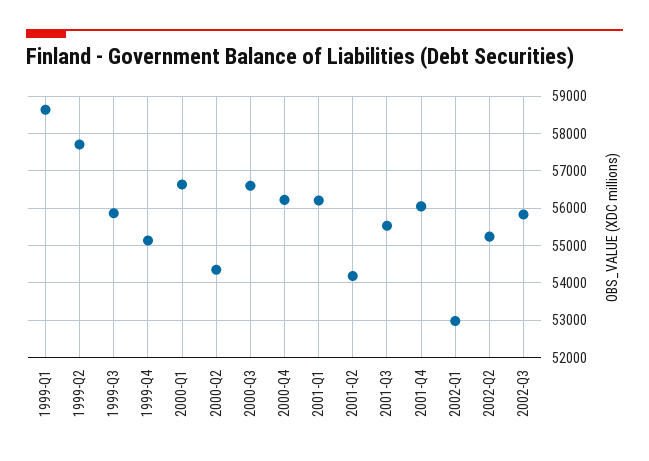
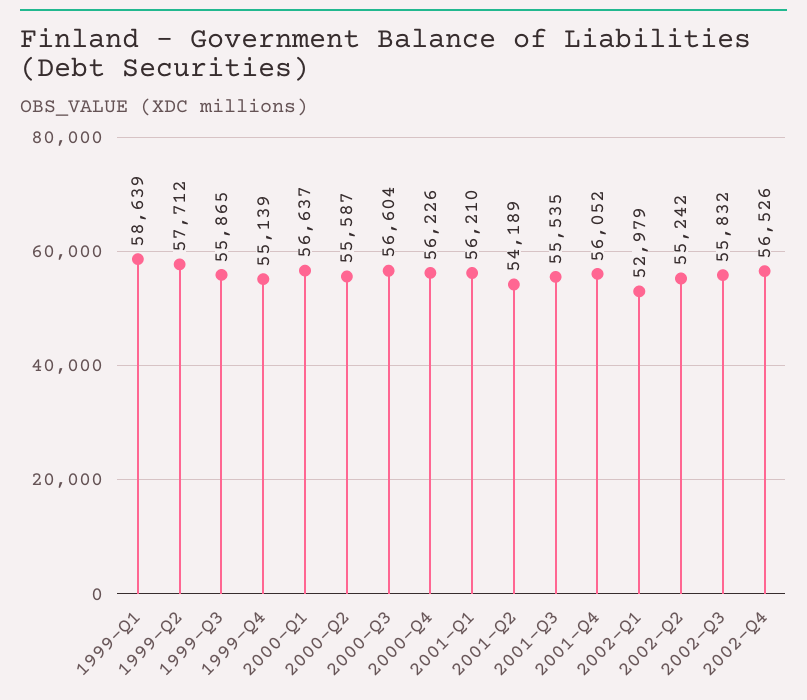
2000-Q2: 54400 -> 55587
2002-Q4: none -> 56526

